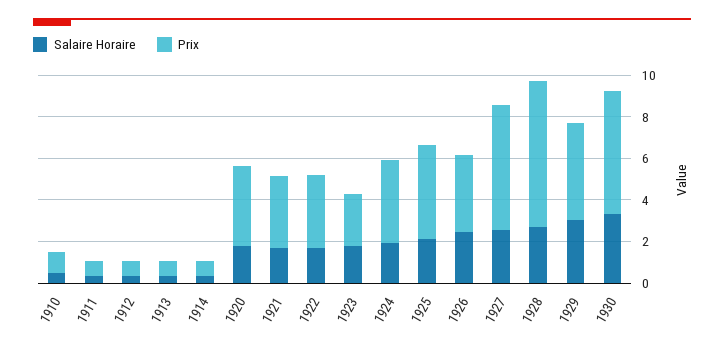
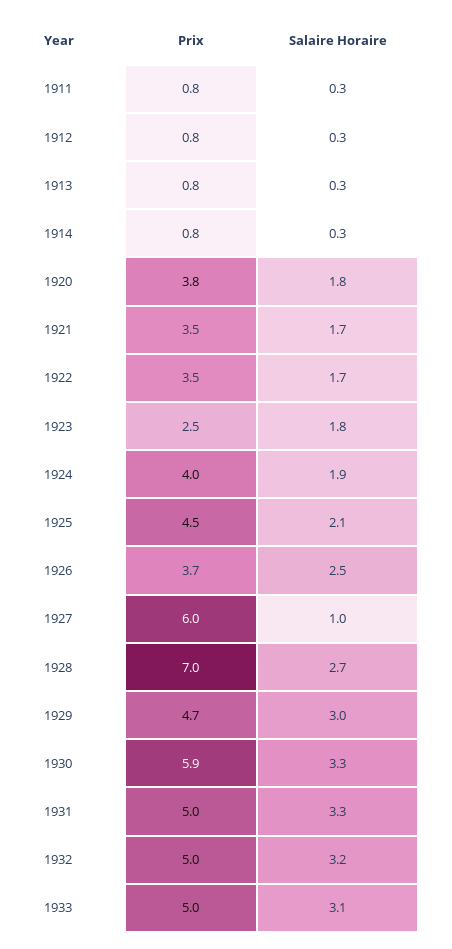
Salaire Horaire, 1910: 0.5 -> none
Prix, 1910: 1 -> none
Salaire Horaire, 1927: 2.5 -> 1
Prix, 1931: none -> 5
Salaire Horaire, 1931: none -> 3.3
Prix, 1932: none -> 5
Salaire Horaire, 1932: none -> 3.2
Prix, 1933: none -> 5
Salaire Horaire, 1933: none -> 3.1

